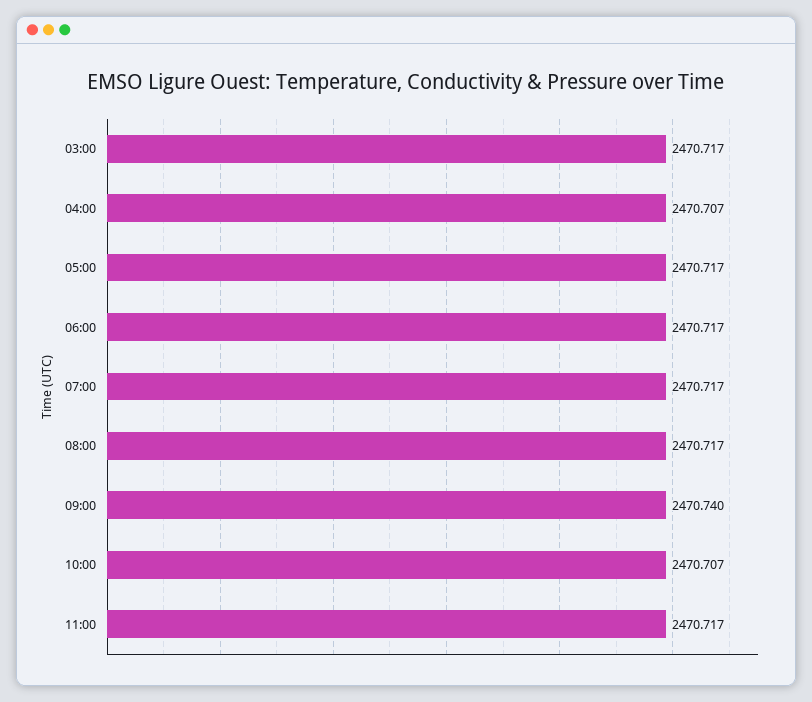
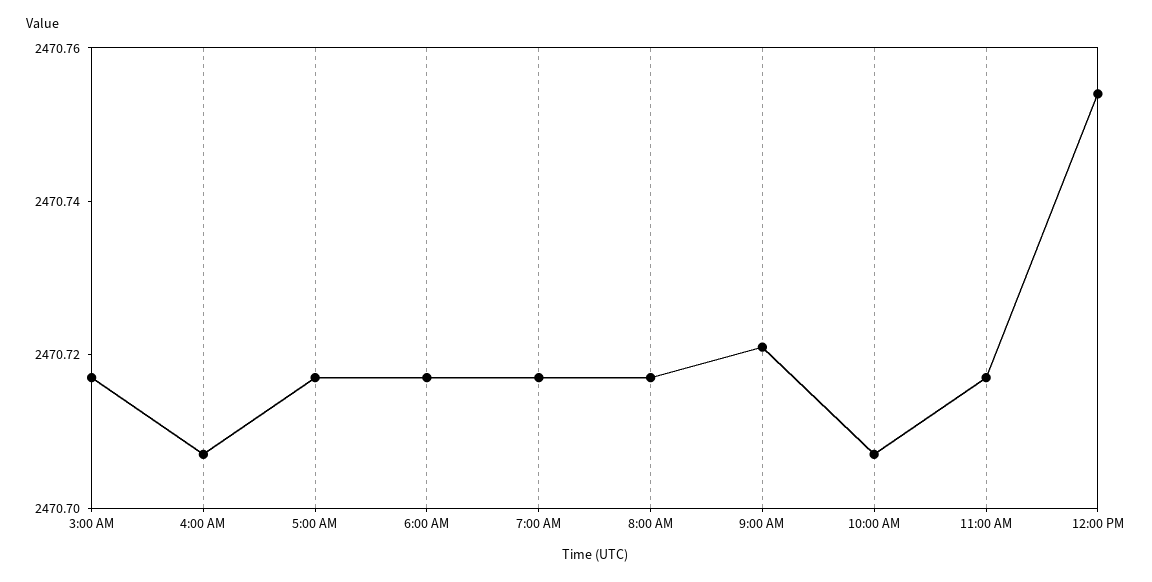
09:00: 2470.74 -> 2470.72
12:00 PM: none -> 2470.755

